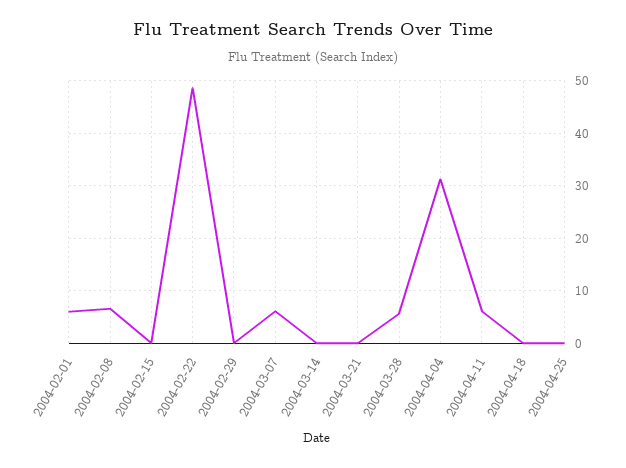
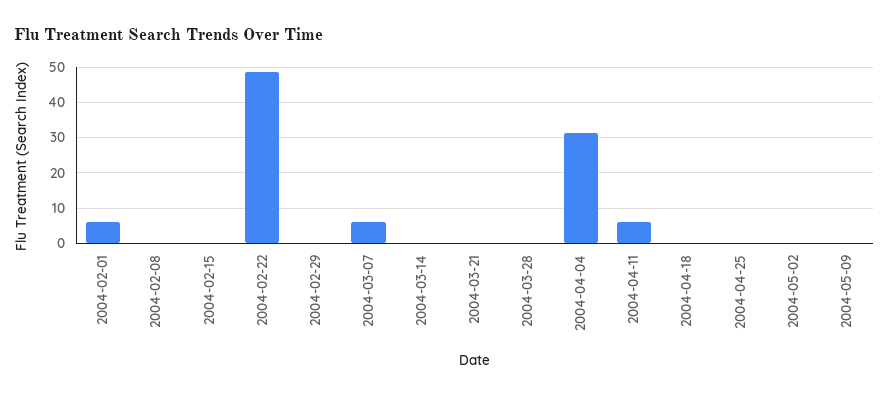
2004-02-08: 6 -> 0
2004-03-28: 6 -> 0
2004-05-02: none -> 0
2004-05-09: none -> 0

